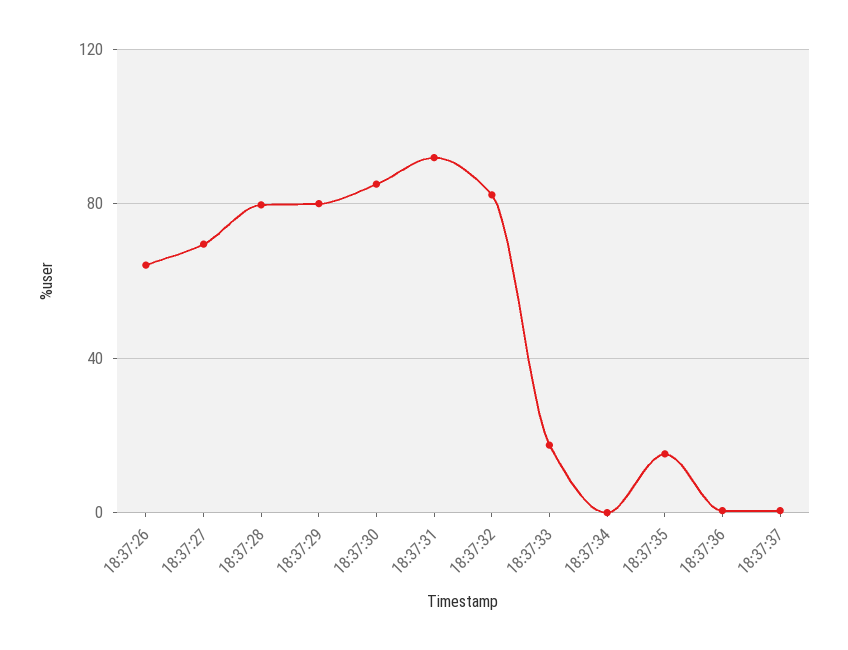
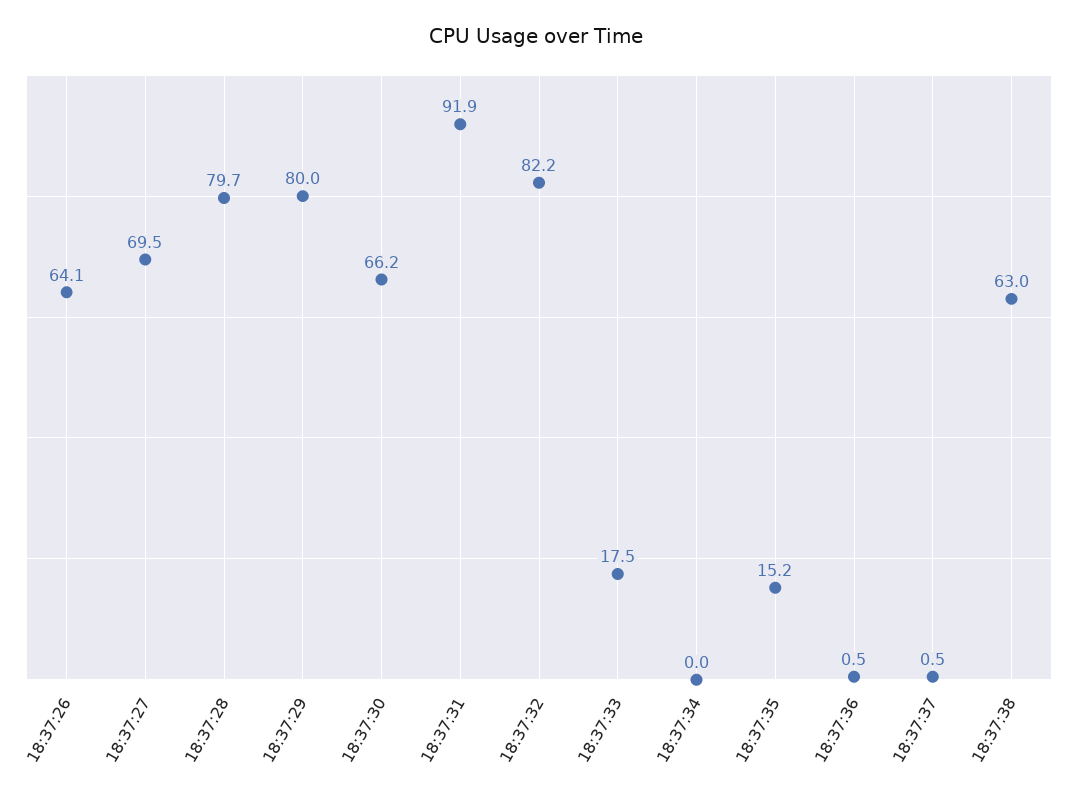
18:37:30: 85 -> 66.2
18:37:38: none -> 63

